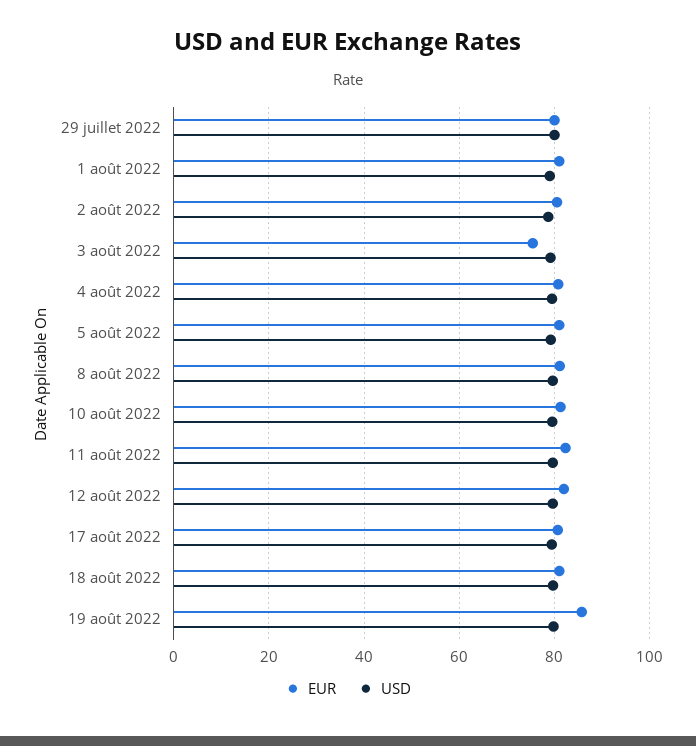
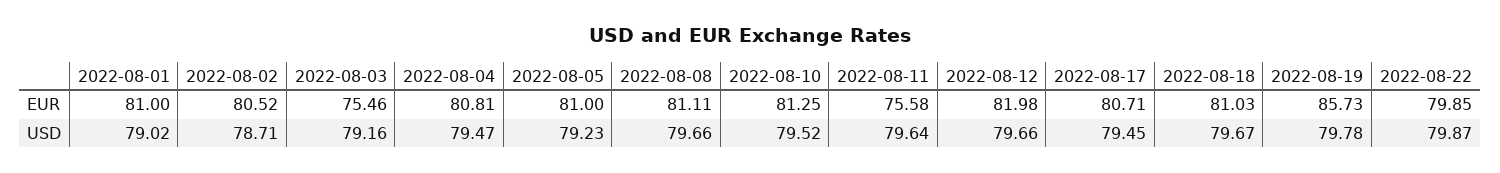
EUR, 29 juillet 2022: 80 -> none
USD, 29 juillet 2022: 80 -> none
EUR, 11 août 2022: 82 -> 75.58
EUR, 2022-08-22: none -> 79.85
USD, 2022-08-22: none -> 79.87

